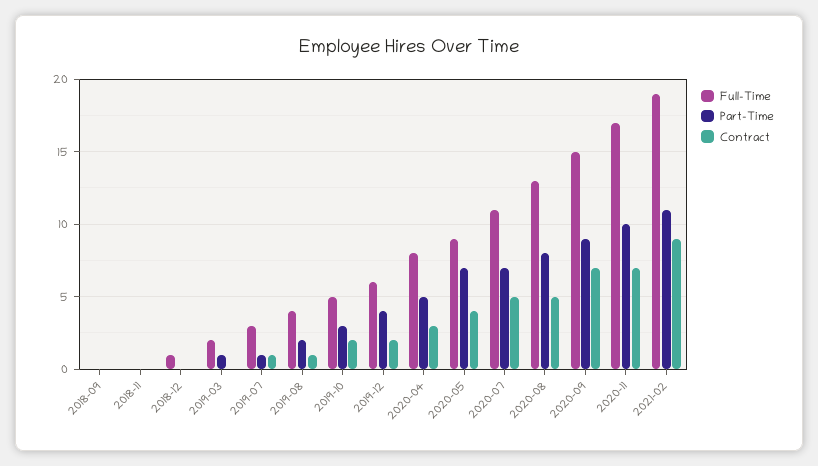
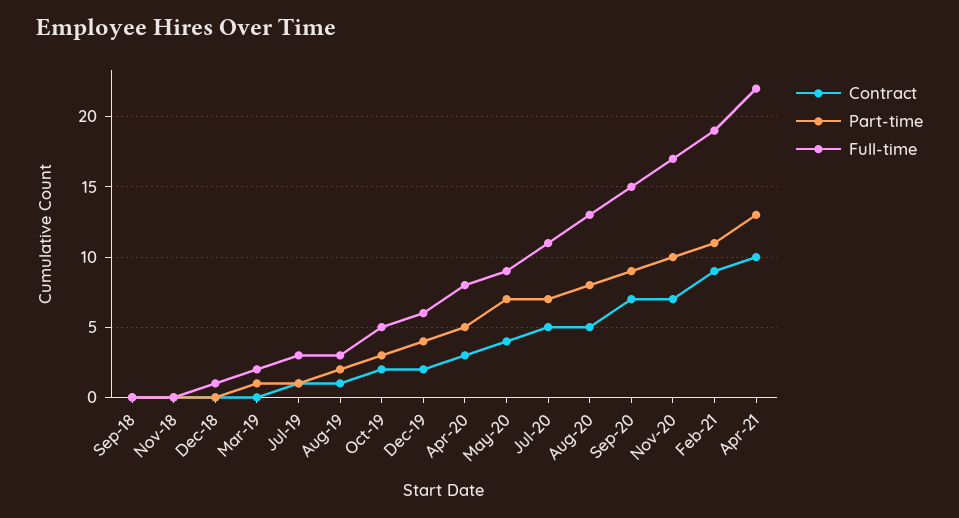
Full-Time, 2019-08: 4 -> 3
Contract, Apr-21: none -> 10
Part-Time, Apr-21: none -> 13
Full-Time, Apr-21: none -> 22

